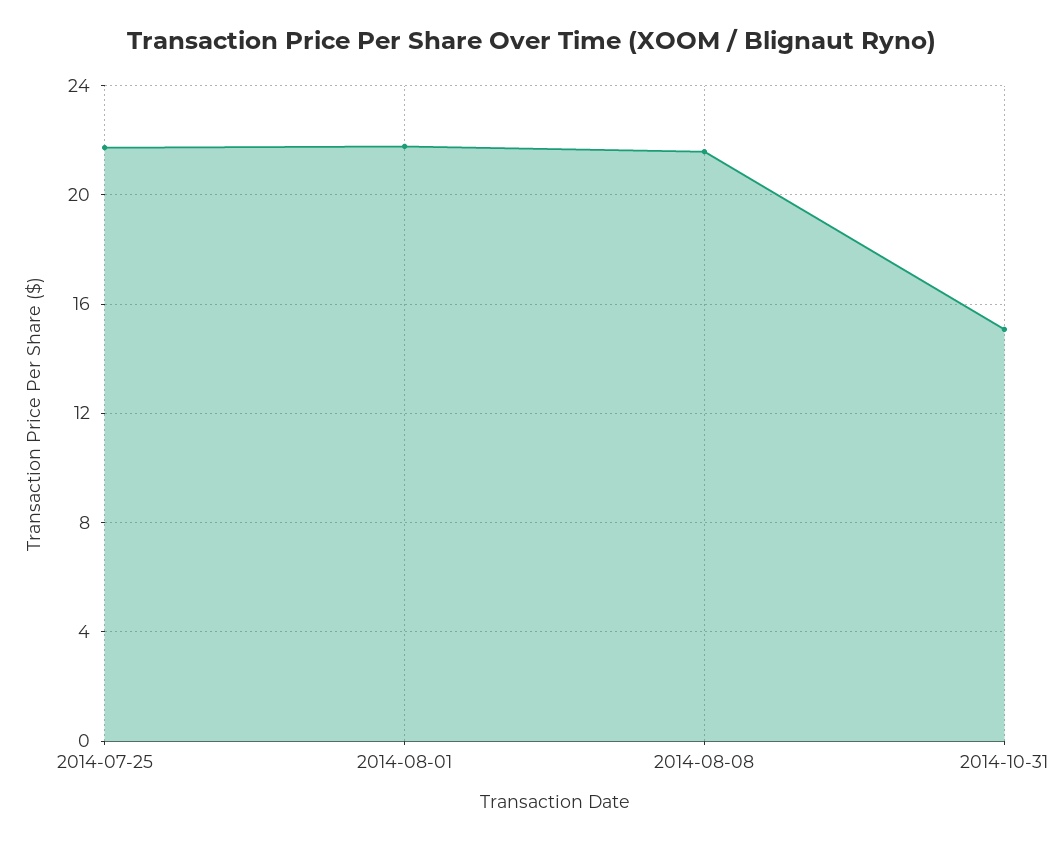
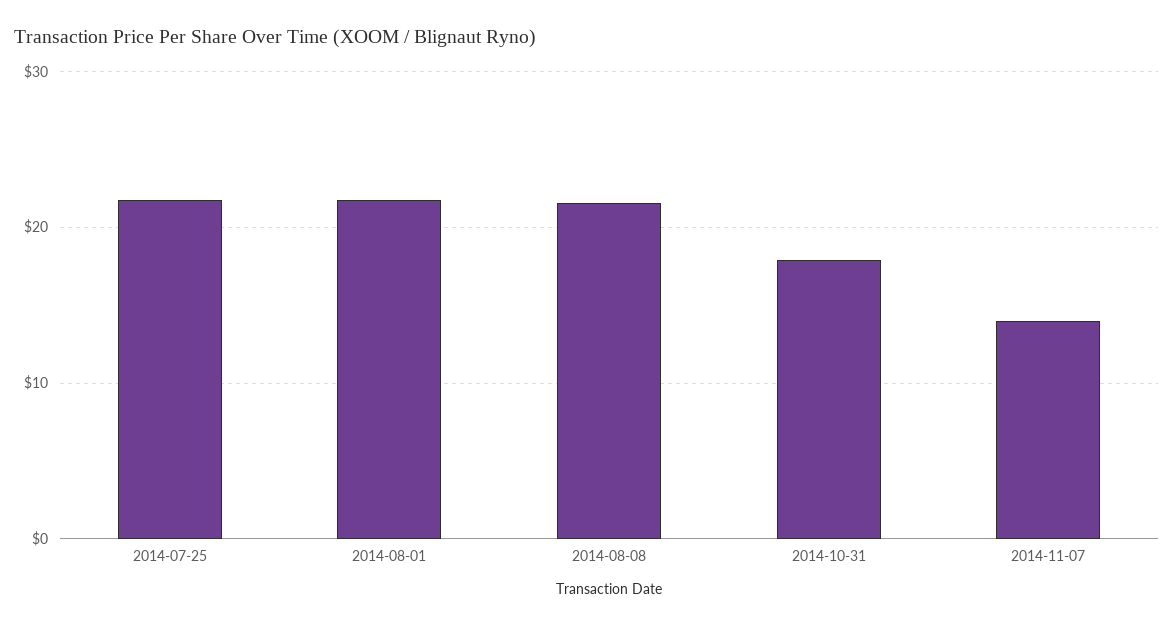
2014-10-31: 15 -> 18
2014-11-07: none -> 14

